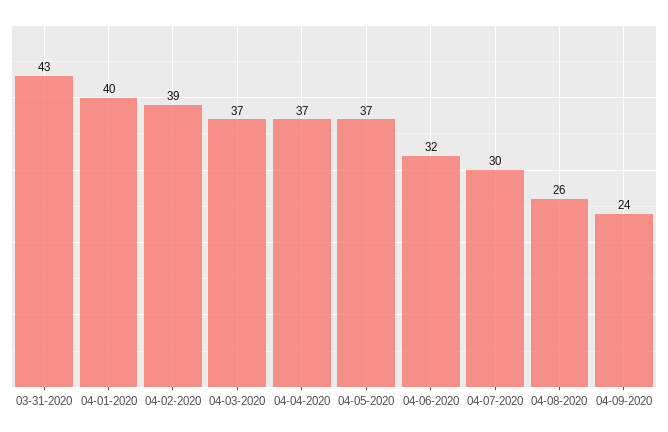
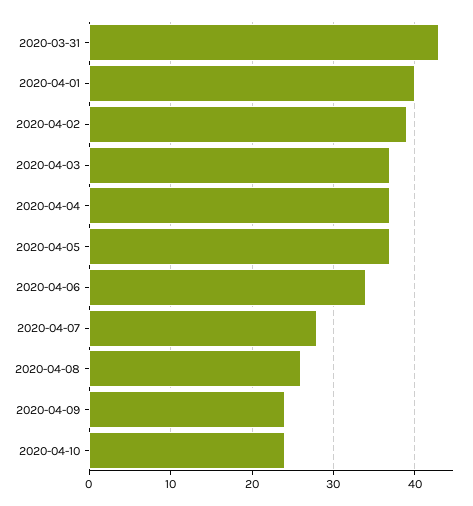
04-06-2020: 32 -> 34
04-07-2020: 30 -> 28
2020-04-10: none -> 24

